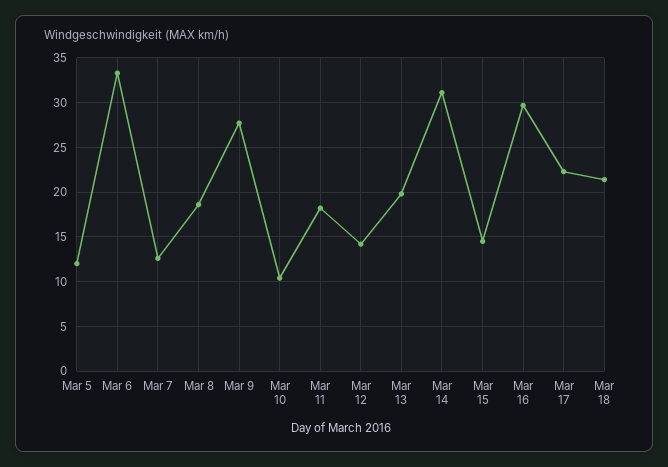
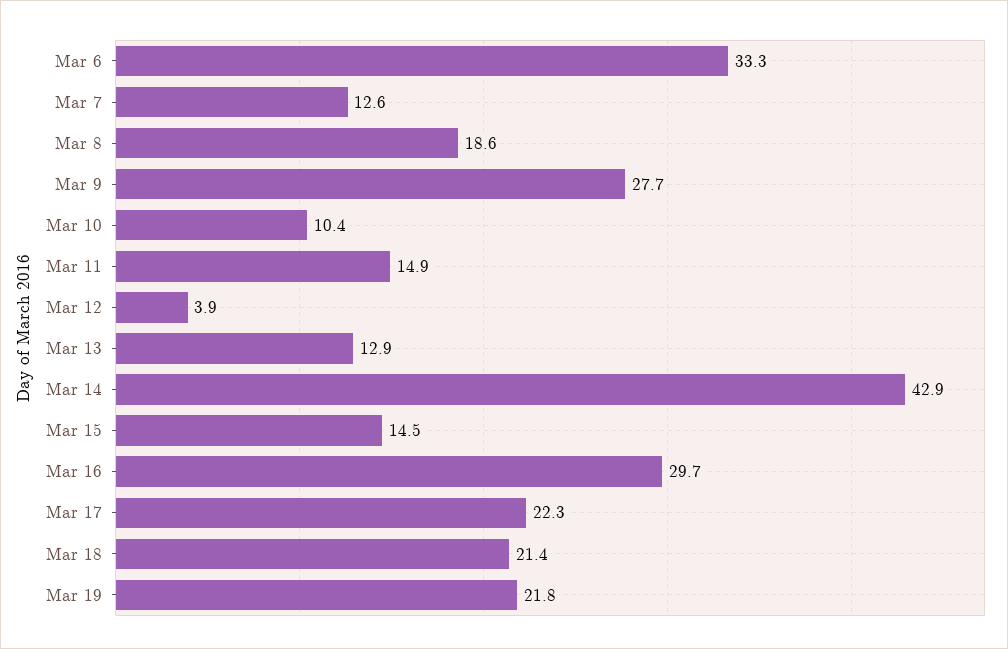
Mar 5: 12 -> none
Mar 11: 18 -> 14.9
Mar 12: 14 -> 3.9
Mar 13: 20 -> 12.9
Mar 14: 31 -> 42.9
Mar 19: none -> 21.8

